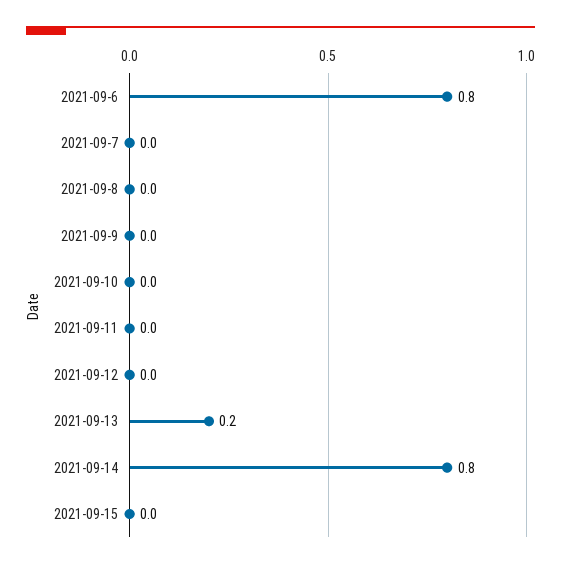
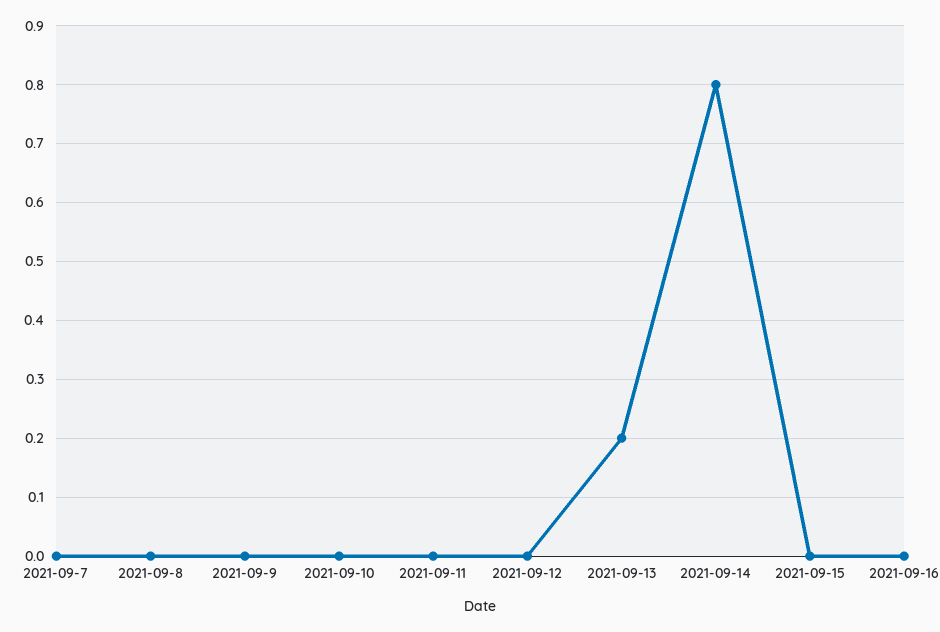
2021-09-6: 0.8 -> none
2021-09-16: none -> 0

